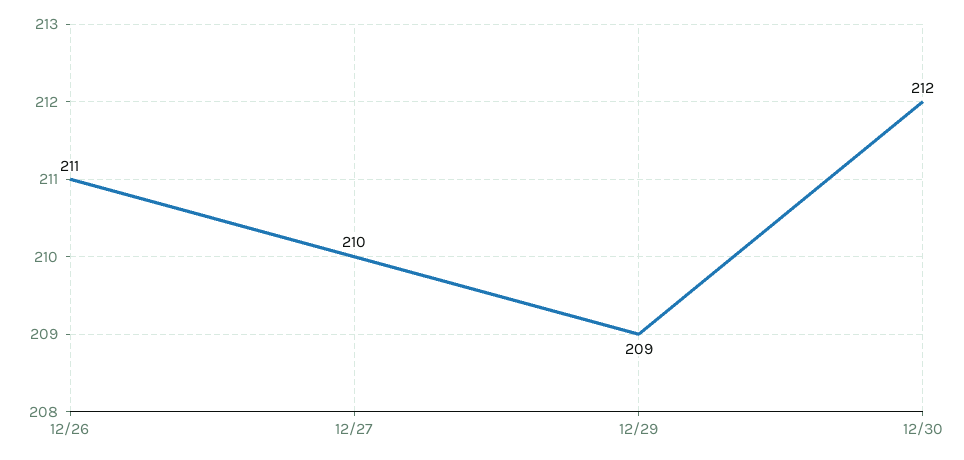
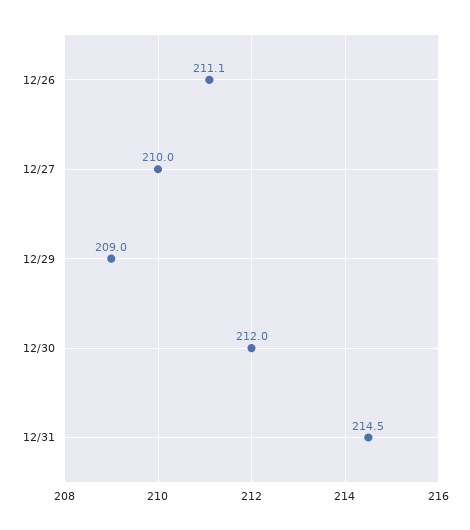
12/26: 211 -> 211.1
12/31: none -> 214.5

